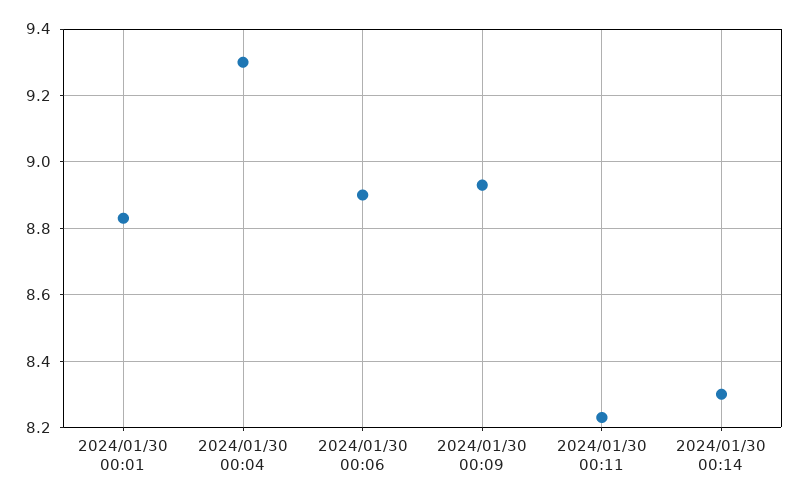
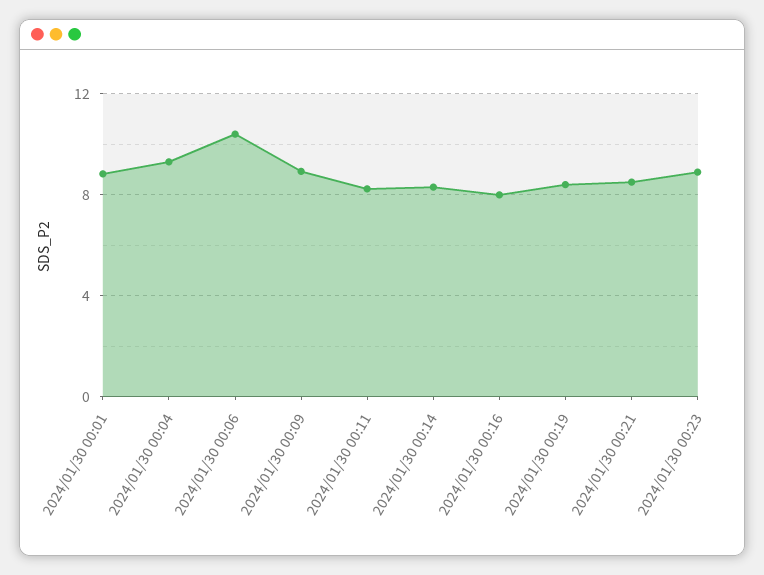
2024/01/30 00:06: 8.9 -> 10.5
2024/01/30 00:16: none -> 8
2024/01/30 00:19: none -> 8.5
2024/01/30 00:21: none -> 8.5
2024/01/30 00:23: none -> 9

